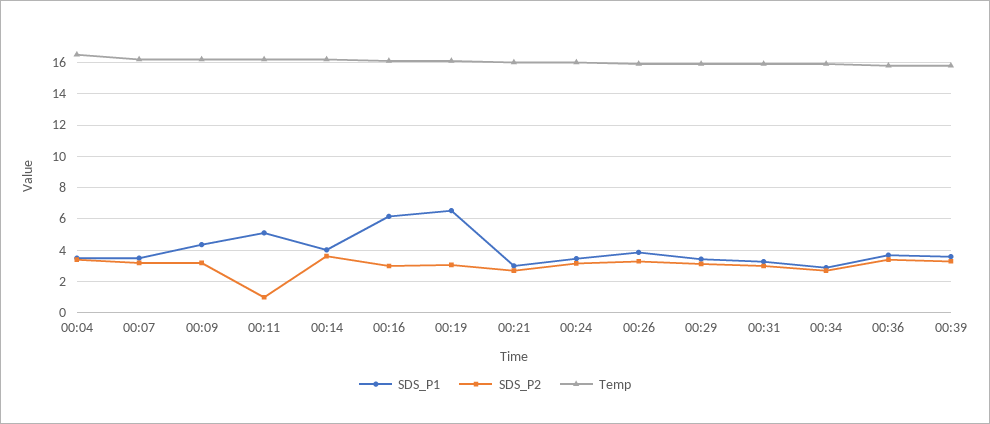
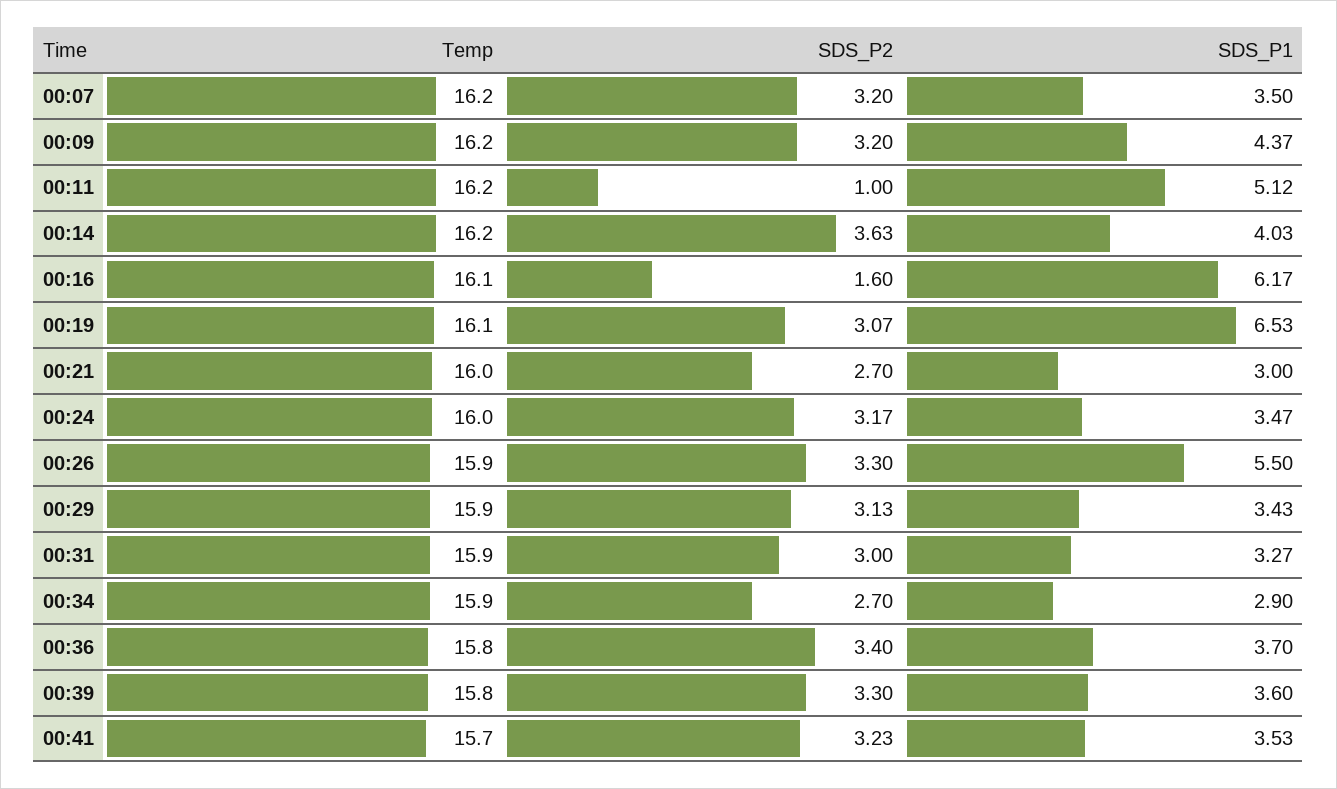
SDS_P1, 00:04: 3.5 -> none
SDS_P2, 00:04: 3.5 -> none
Temp, 00:04: 16.5 -> none
SDS_P2, 00:16: 3 -> 1.6
SDS_P1, 00:26: 4 -> 5.5
Temp, 00:41: none -> 15.7
SDS_P2, 00:41: none -> 3.23
SDS_P1, 00:41: none -> 3.53

